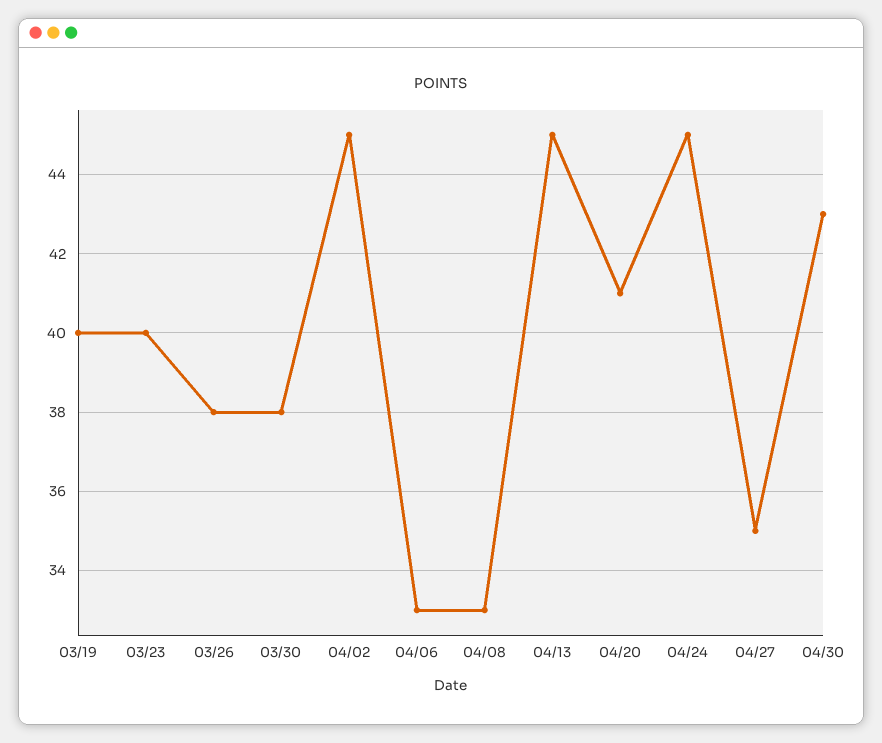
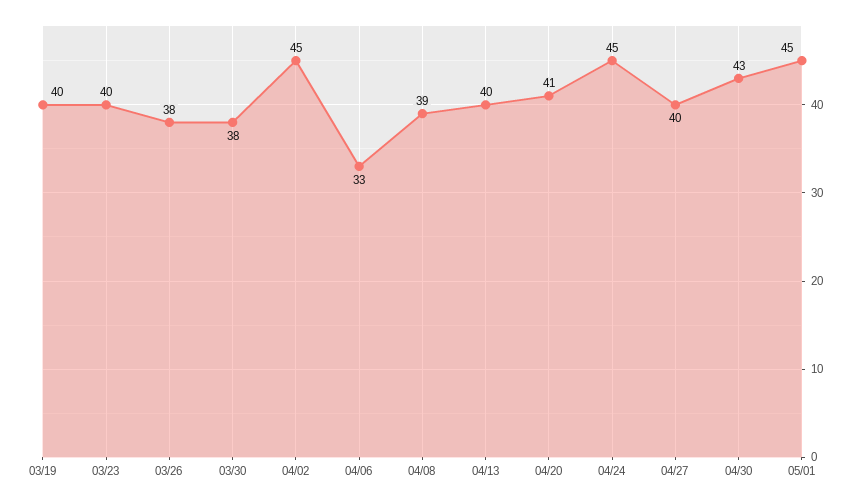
04/08: 33 -> 39
04/13: 45 -> 40
04/27: 35 -> 40
05/01: none -> 45

